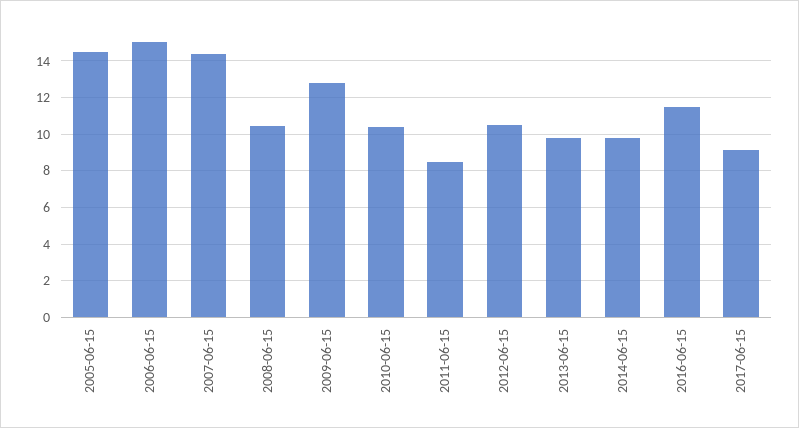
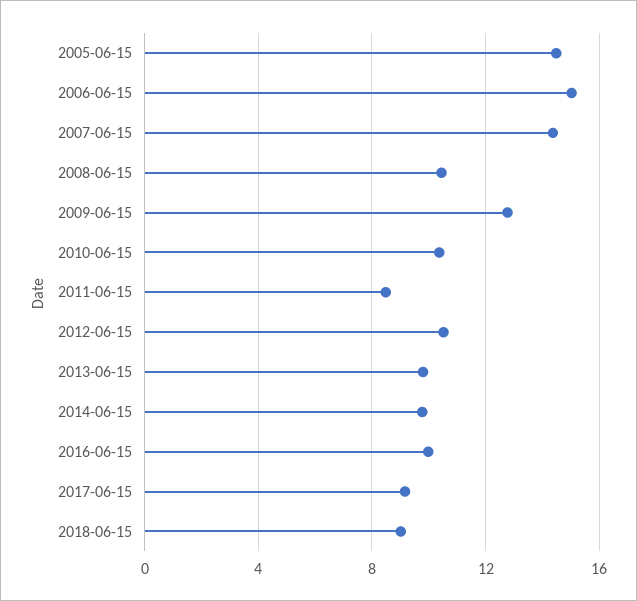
2016-06-15: 11.5 -> 10
2018-06-15: none -> 9

